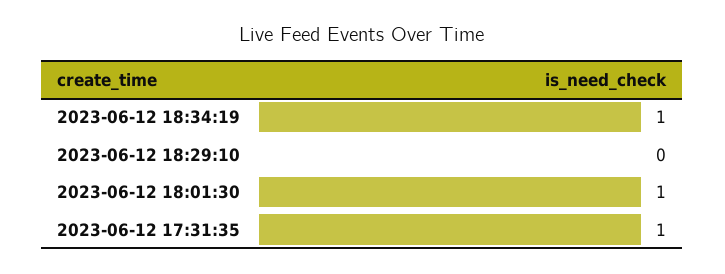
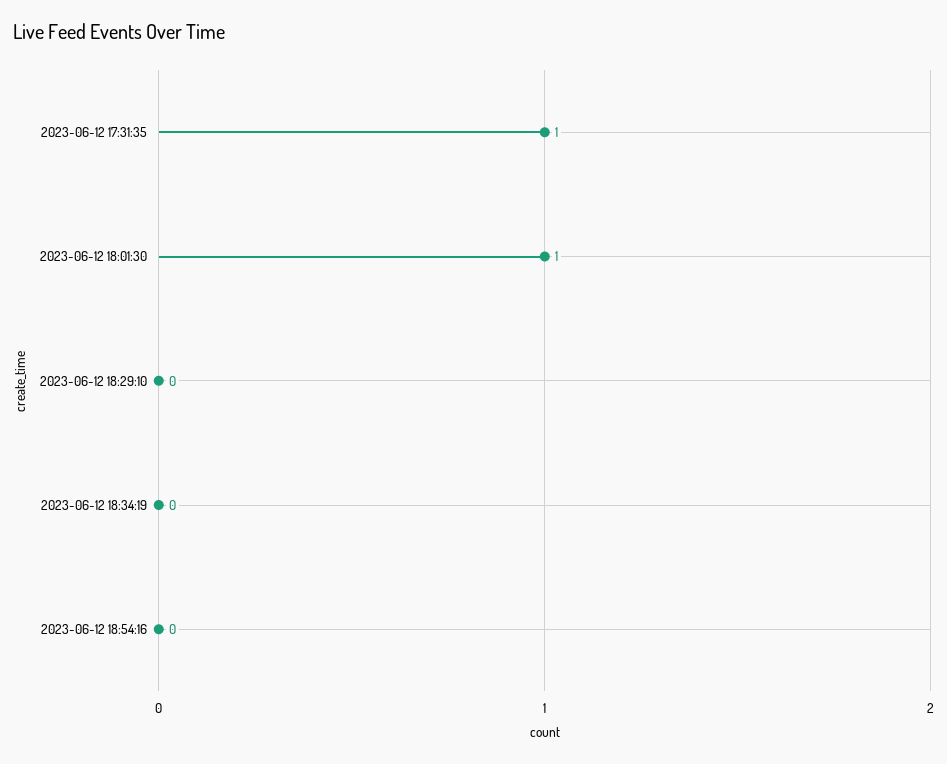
2023-06-12 18:34:19: 1 -> 0
2023-06-12 18:54:16: none -> 0

